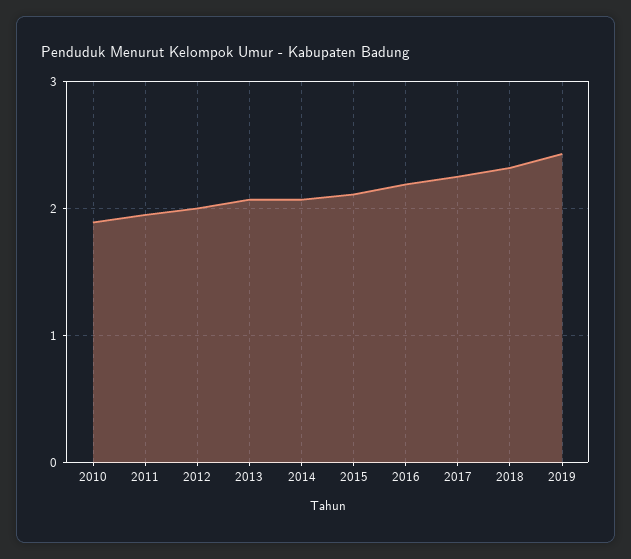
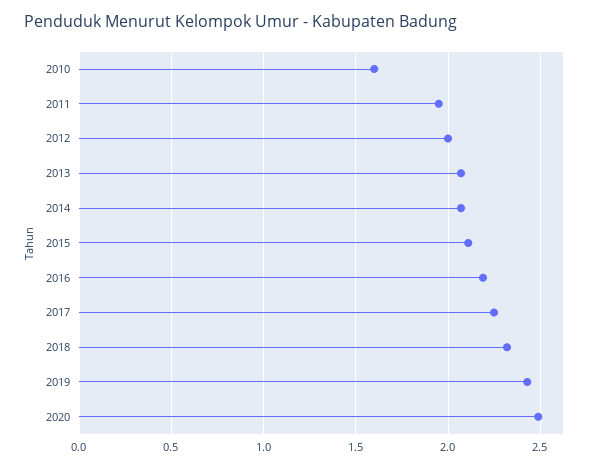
2010: 1.9 -> 1.6
2020: none -> 2.5

